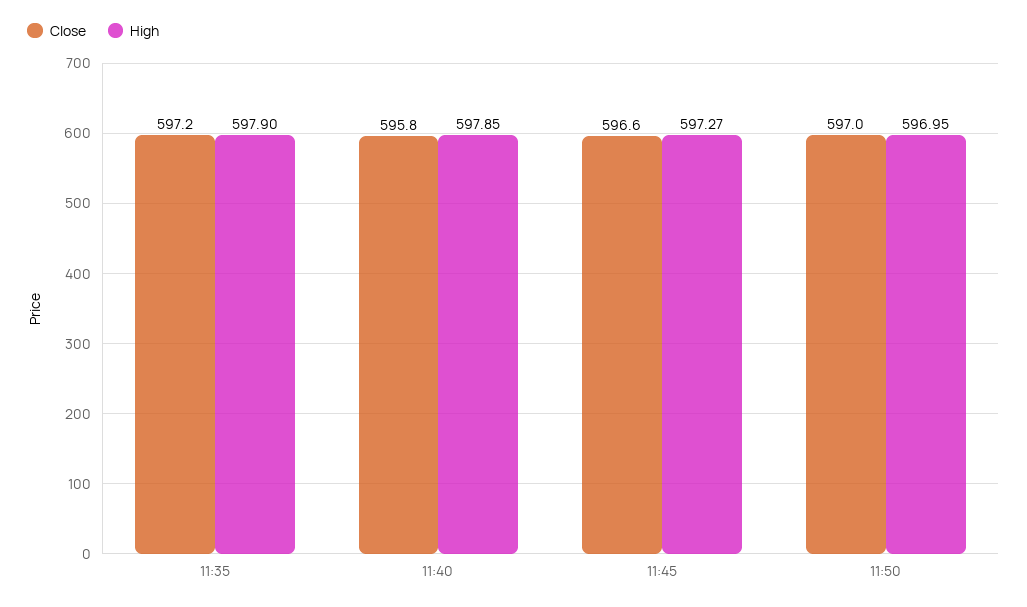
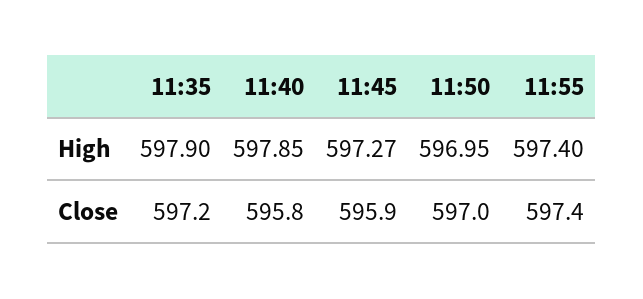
Close, 11:45: 596.6 -> 595.9
High, 11:55: none -> 597.4
Close, 11:55: none -> 597.4

